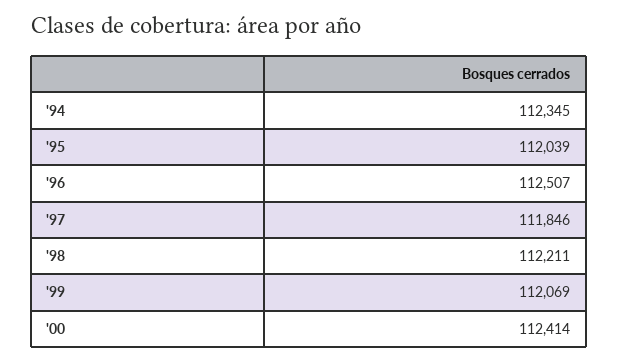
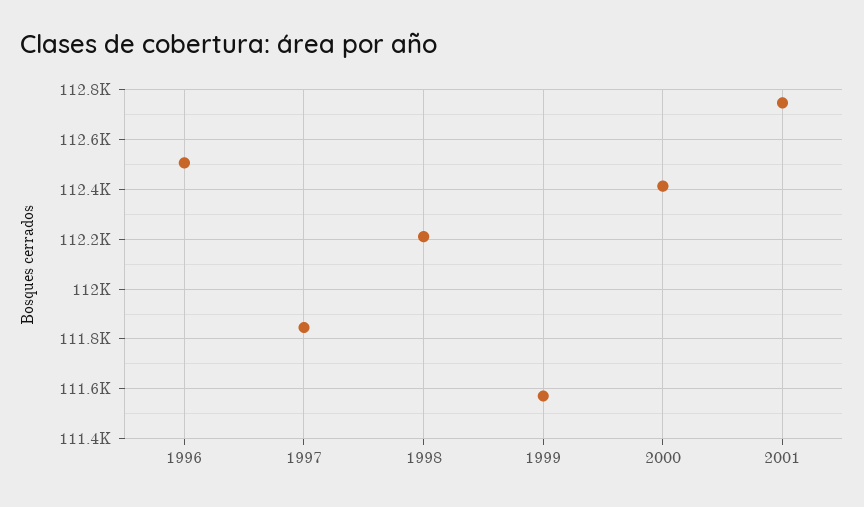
'94: 112345 -> none
'95: 112039 -> none
'99: 112069 -> 111575
2001: none -> 112750

